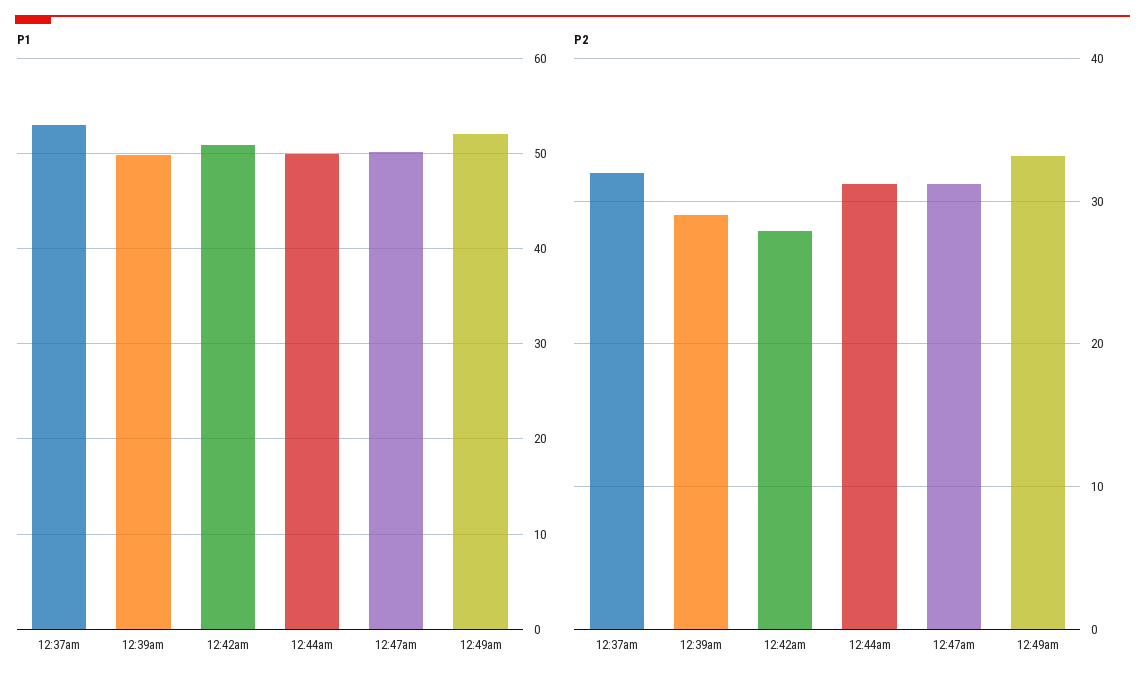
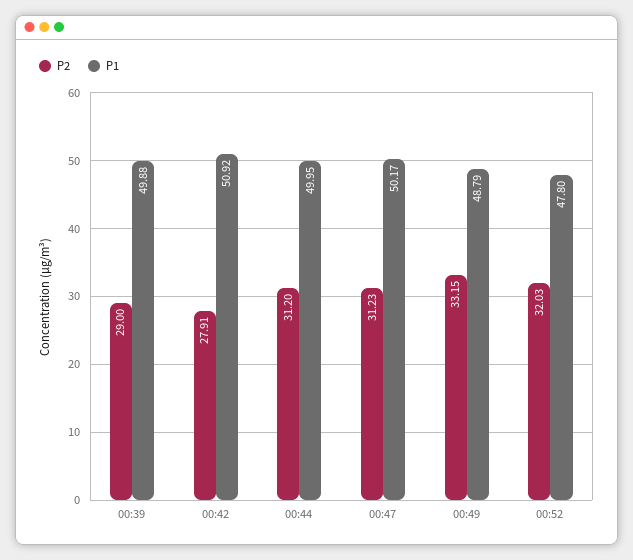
P1, 12:37am: 53 -> none
P1, 12:49am: 52 -> 48.79
P2, 12:37am: 32 -> none
P2, 00:52: none -> 32.03
P1, 00:52: none -> 47.8

